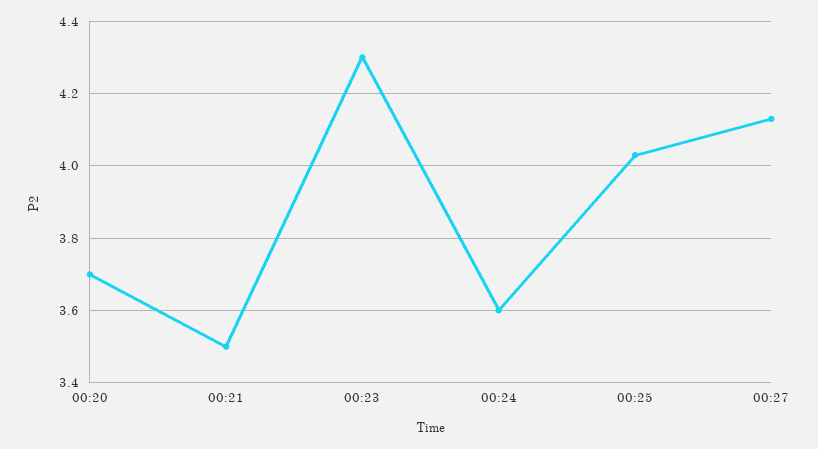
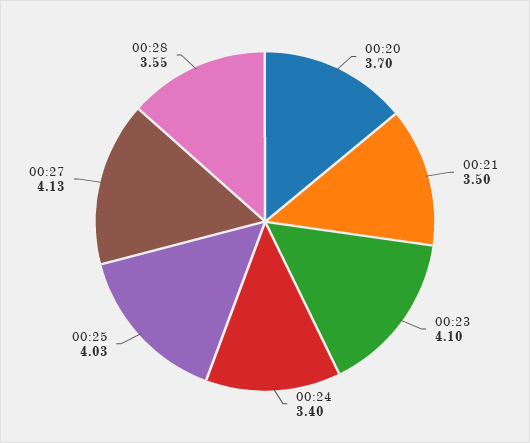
00:23: 4.3 -> 4.1
00:24: 3.6 -> 3.4
00:28: none -> 3.55

